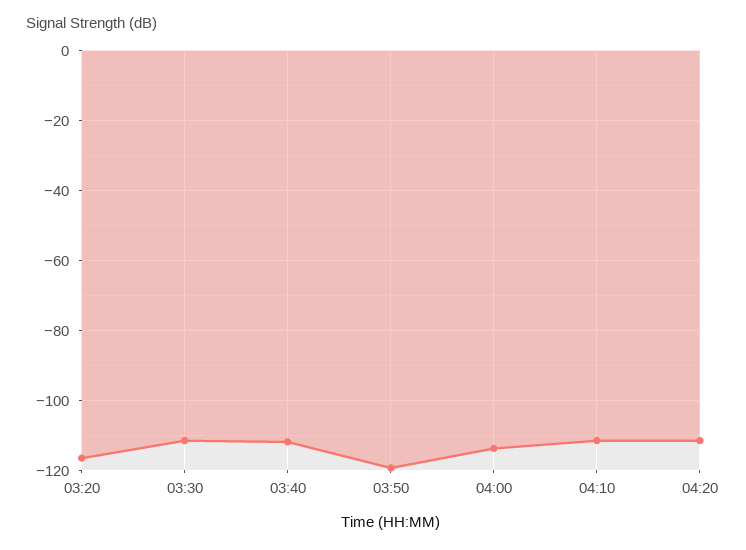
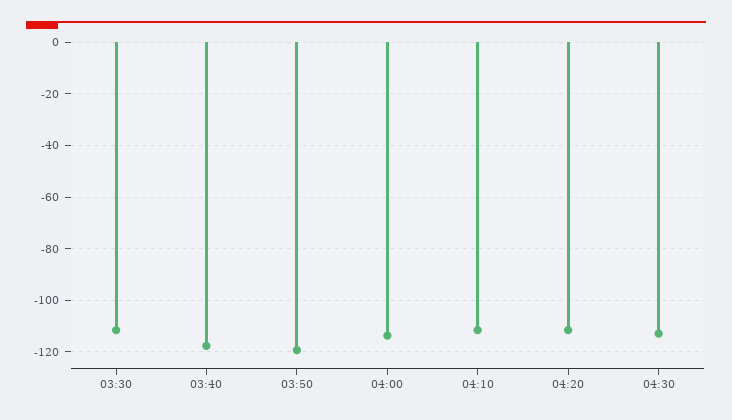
03:20: -116 -> none
03:40: -112 -> -117.5
04:30: none -> -112.5

